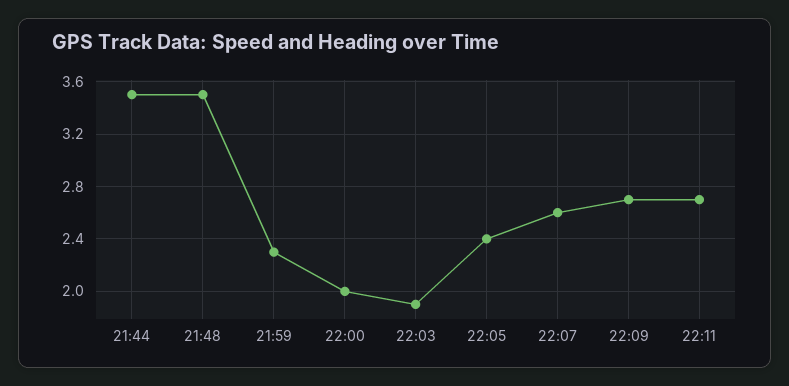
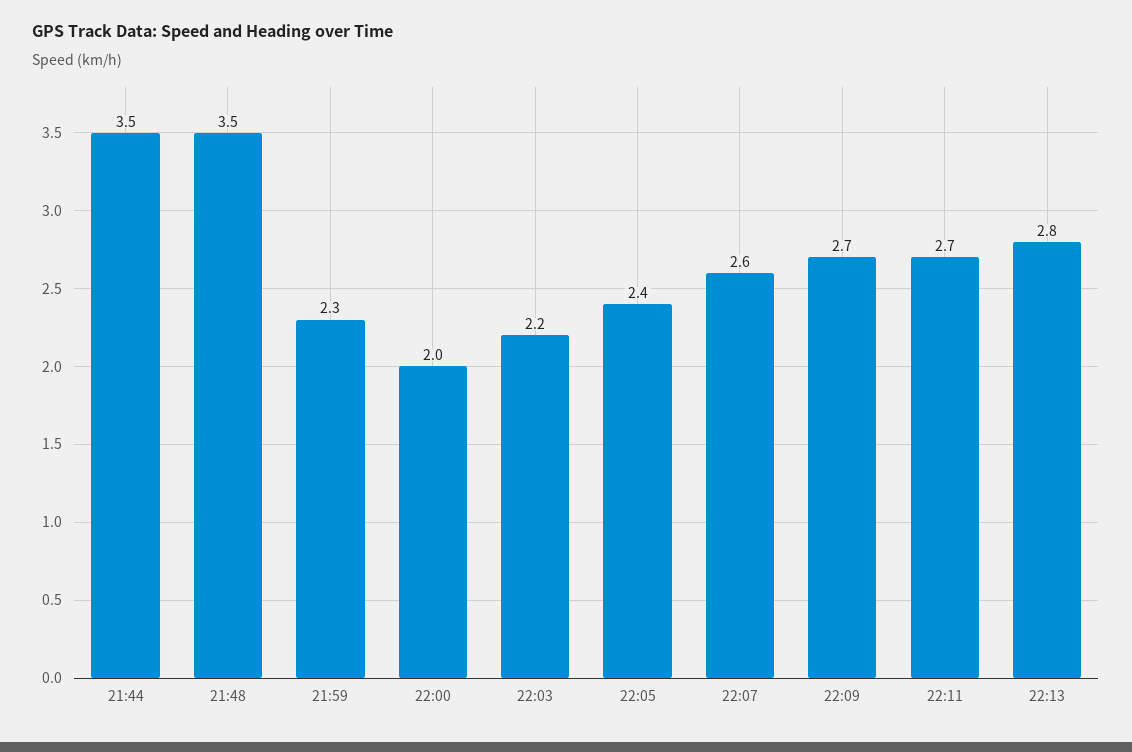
22:03: 1.9 -> 2.2
22:13: none -> 2.8

